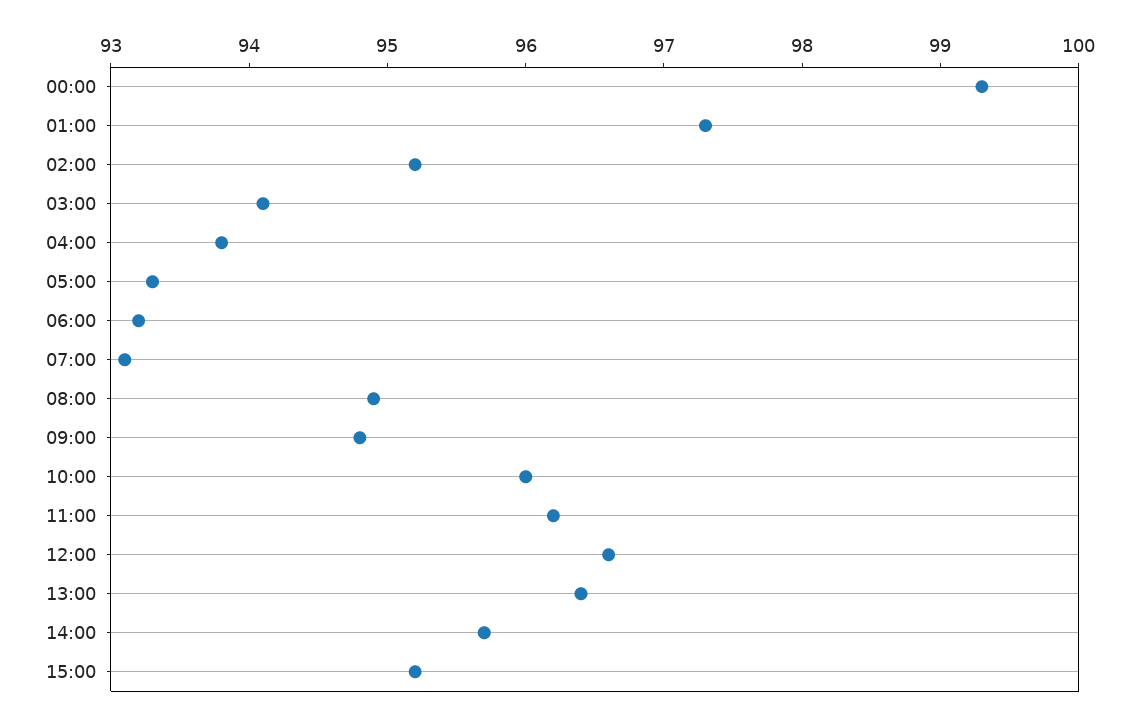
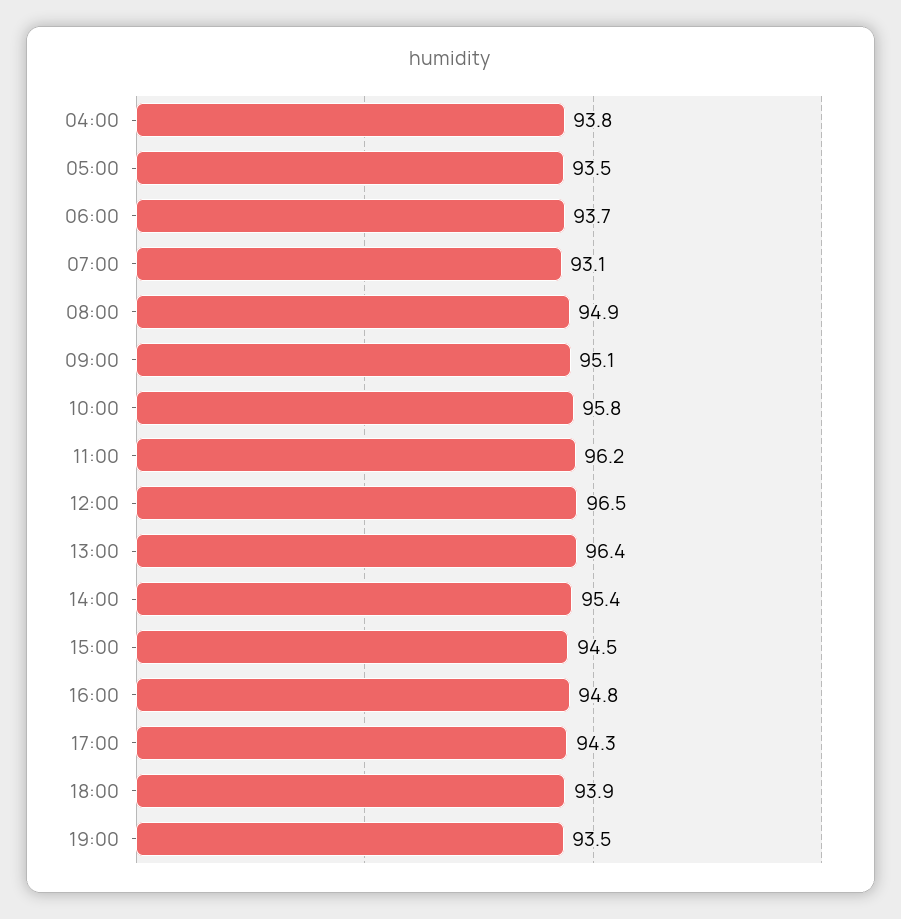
00:00: 99.3 -> none
01:00: 97.3 -> none
02:00: 95.2 -> none
03:00: 94.1 -> none
05:00: 93.3 -> 93.5
06:00: 93.2 -> 93.7
09:00: 94.8 -> 95.1
10:00: 96 -> 95.8
12:00: 96.6 -> 96.5
14:00: 95.7 -> 95.4
15:00: 95.2 -> 94.5
16:00: none -> 94.8
17:00: none -> 94.3
18:00: none -> 93.9
19:00: none -> 93.5

